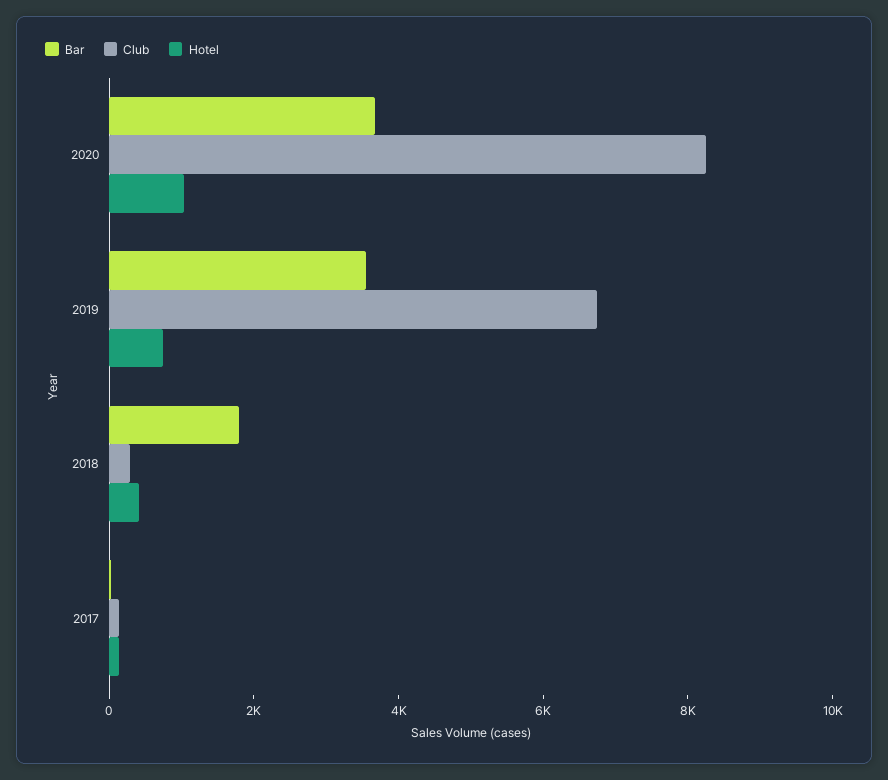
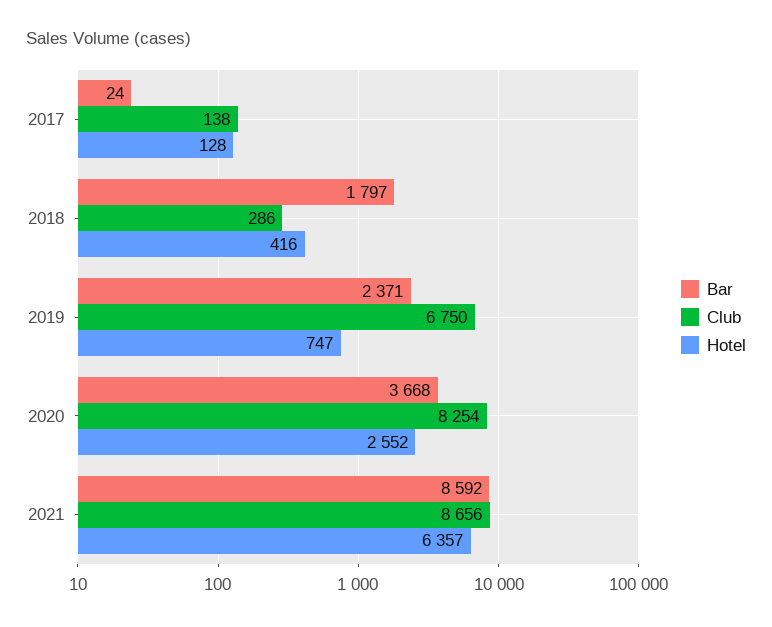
Hotel, 2020: 1000 -> 2552
Bar, 2019: 3500 -> 2371
Bar, 2021: none -> 8592
Club, 2021: none -> 8656
Hotel, 2021: none -> 6357

